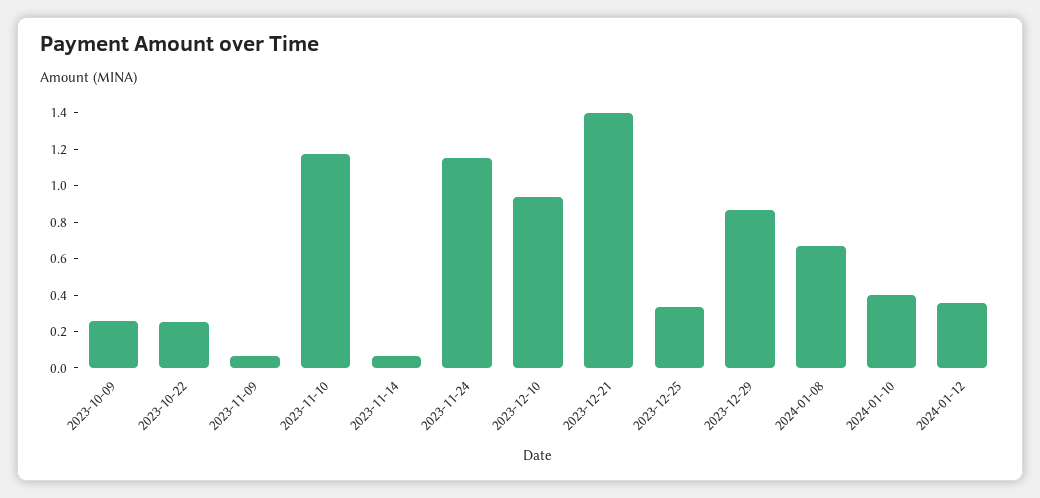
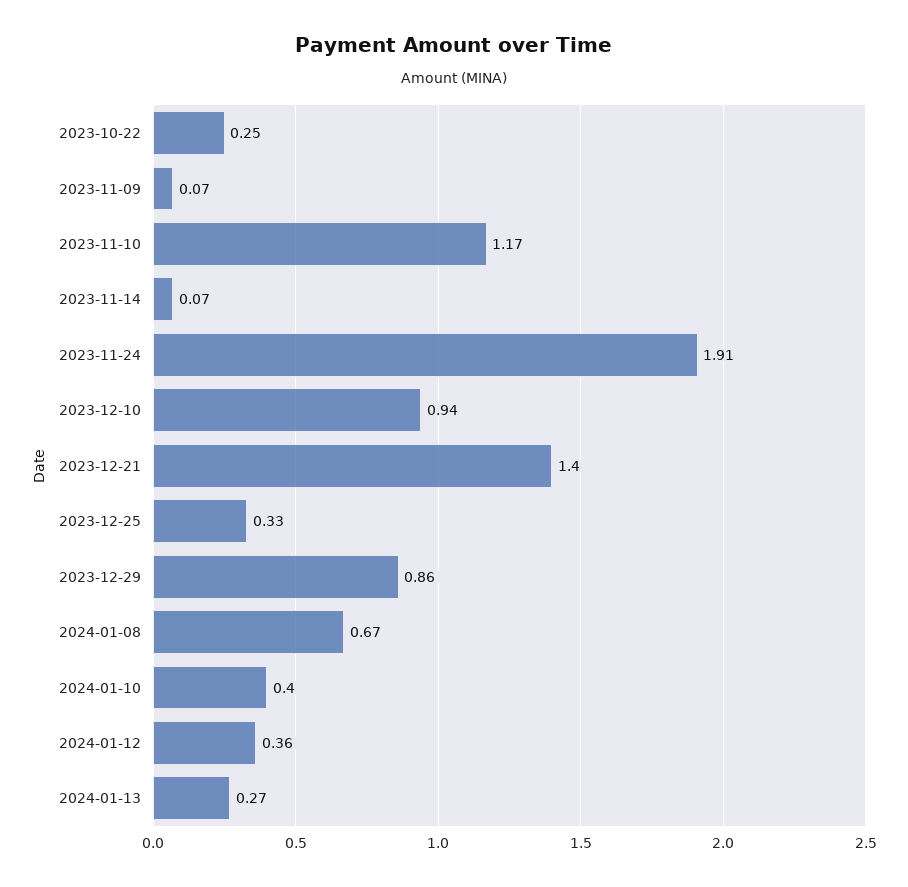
2023-10-09: 0.25 -> none
2023-11-24: 1.15 -> 1.91
2024-01-13: none -> 0.27

